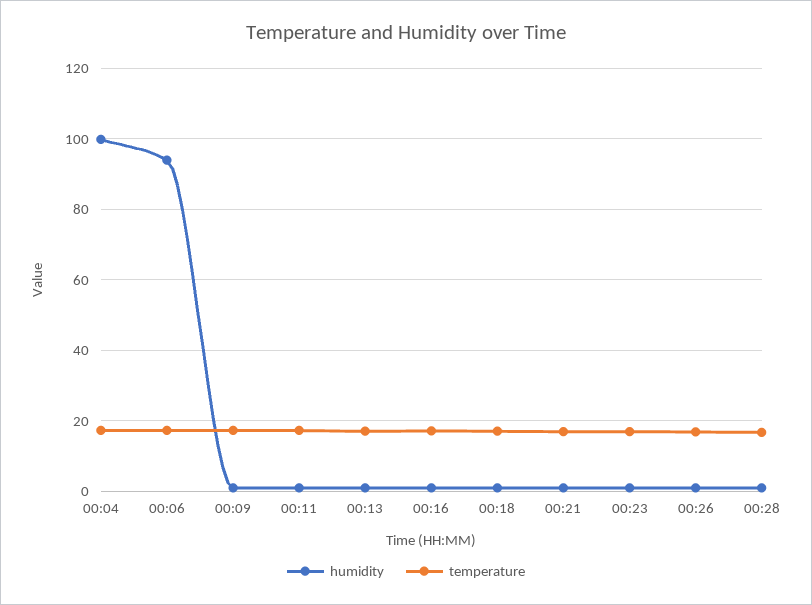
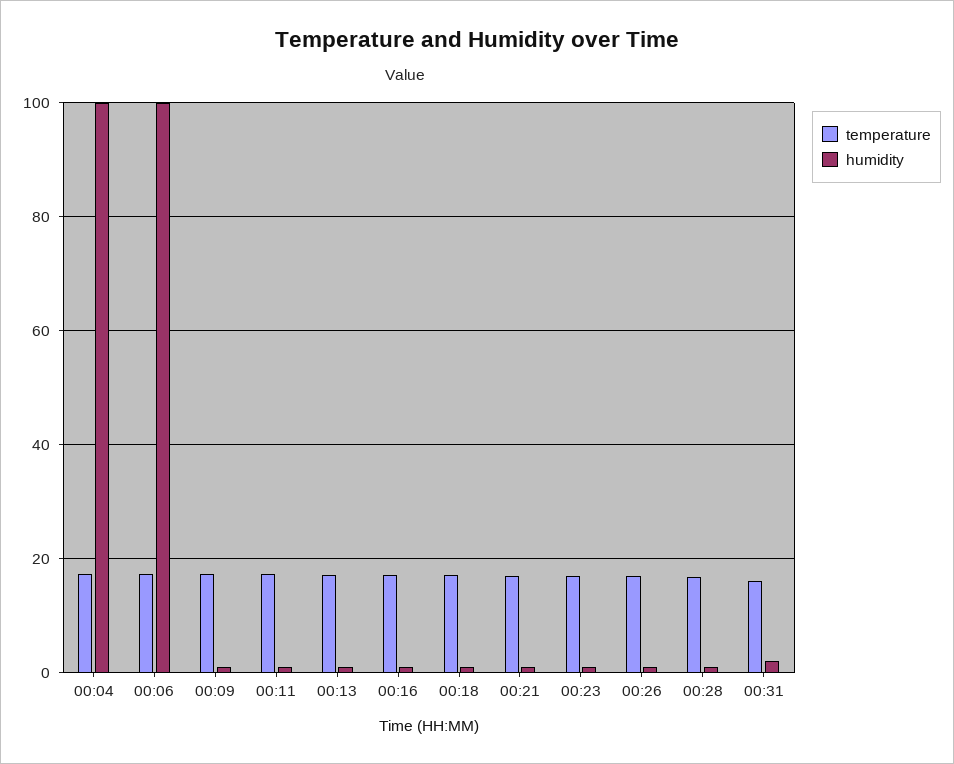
humidity, 00:06: 94 -> 100
temperature, 00:31: none -> 16
humidity, 00:31: none -> 2

